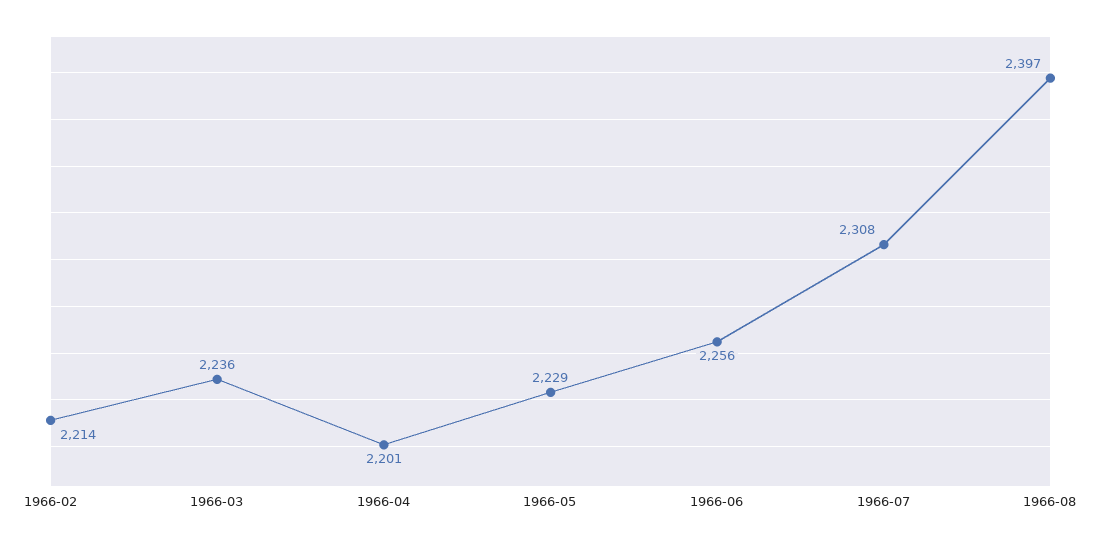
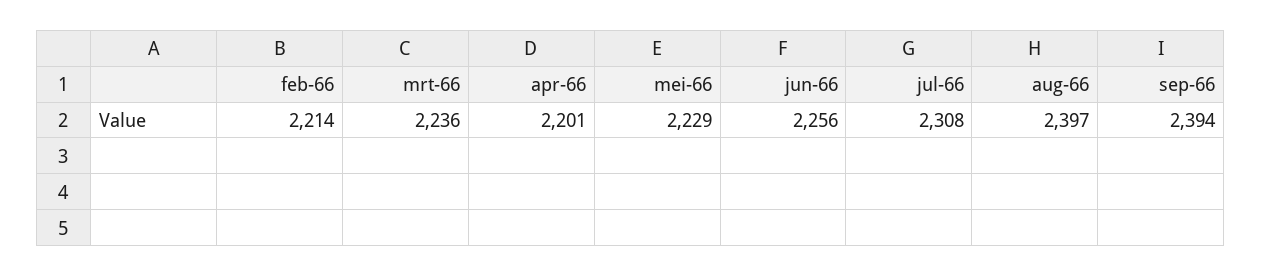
sep-66: none -> 2394

